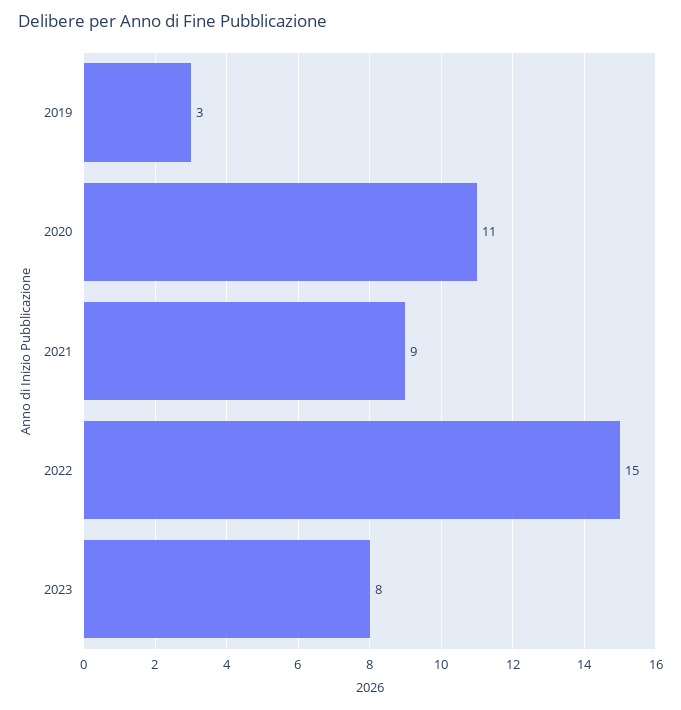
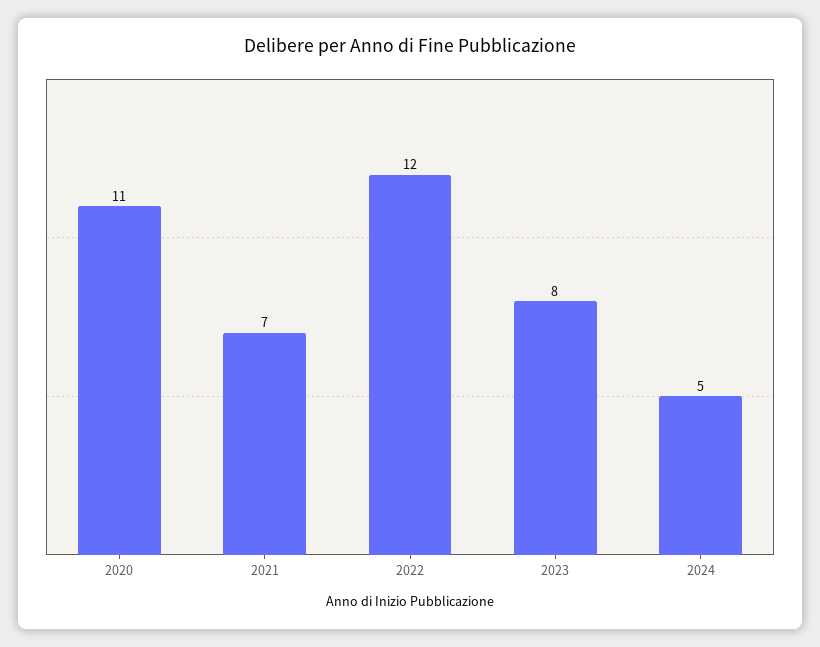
2019: 3 -> none
2021: 9 -> 7
2022: 15 -> 12
2024: none -> 5

